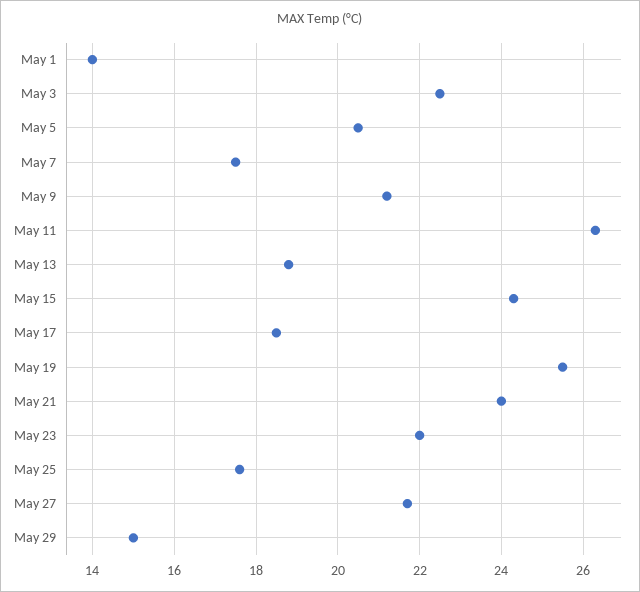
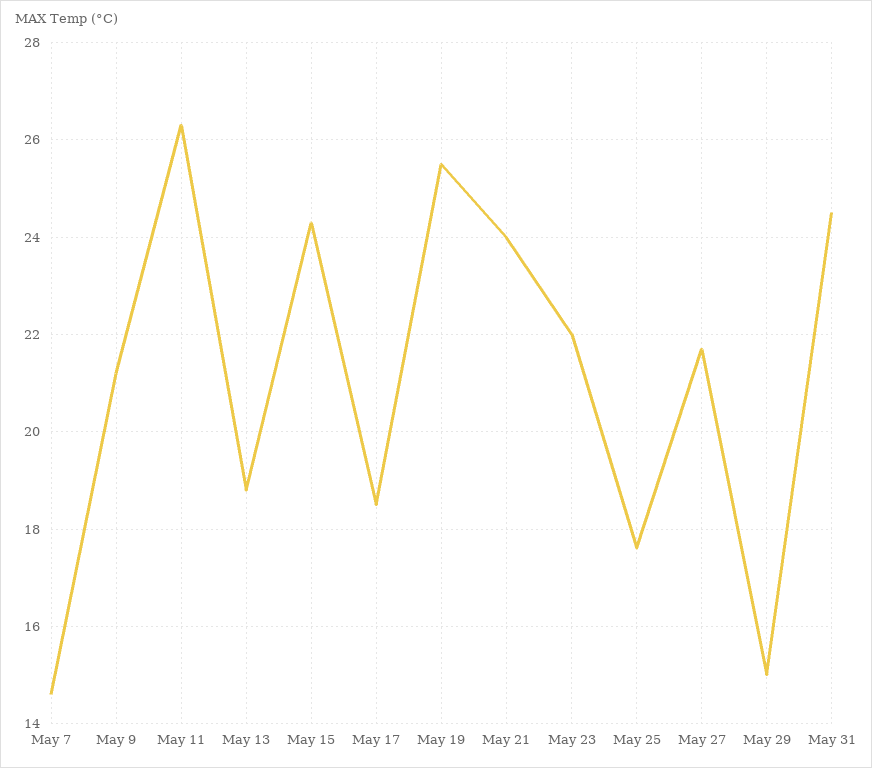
May 1: 14 -> none
May 3: 22.5 -> none
May 5: 20.5 -> none
May 7: 17.5 -> 14.5
May 31: none -> 24.5

